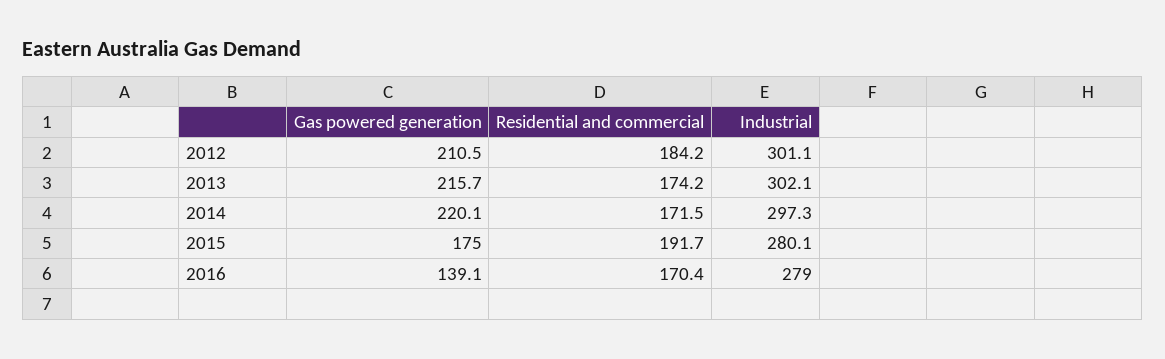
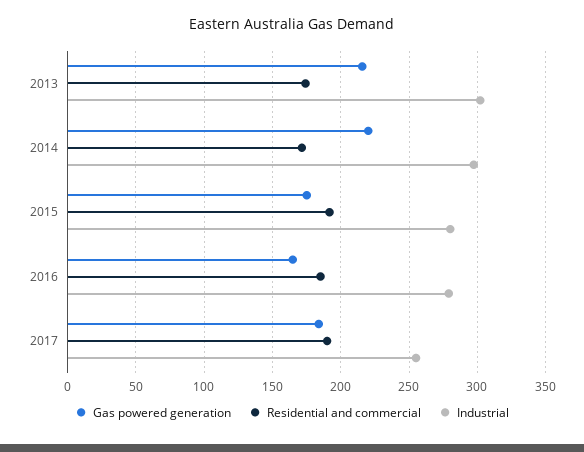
Gas powered generation, 2012: 210.5 -> none
Residential and commercial, 2012: 184.2 -> none
Industrial, 2012: 301.1 -> none
Gas powered generation, 2016: 139.1 -> 165
Residential and commercial, 2016: 170.4 -> 185
Gas powered generation, 2017: none -> 185
Residential and commercial, 2017: none -> 190
Industrial, 2017: none -> 255

